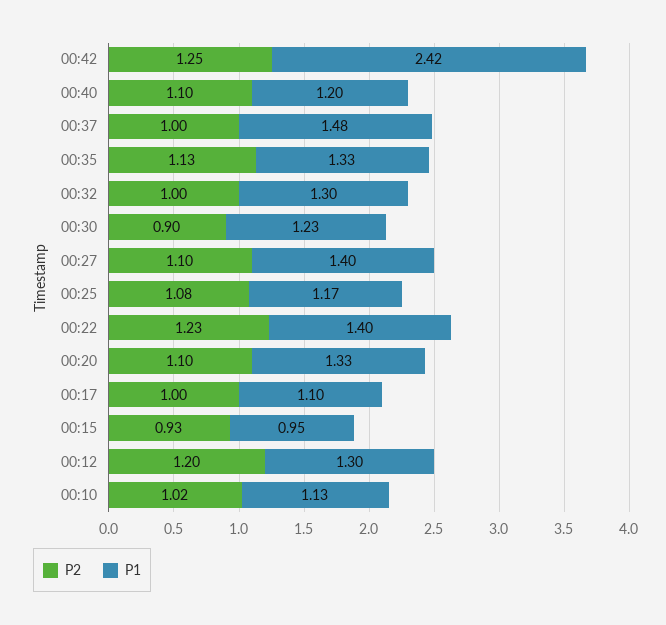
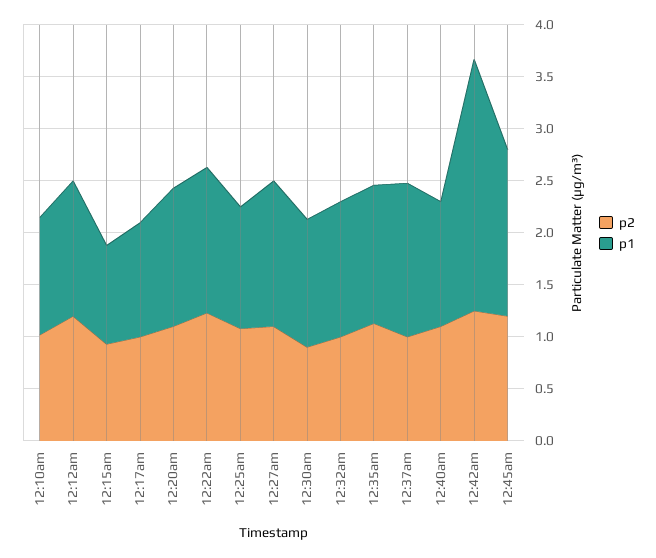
P2, 12:45am: none -> 1.2
P1, 12:45am: none -> 1.6

